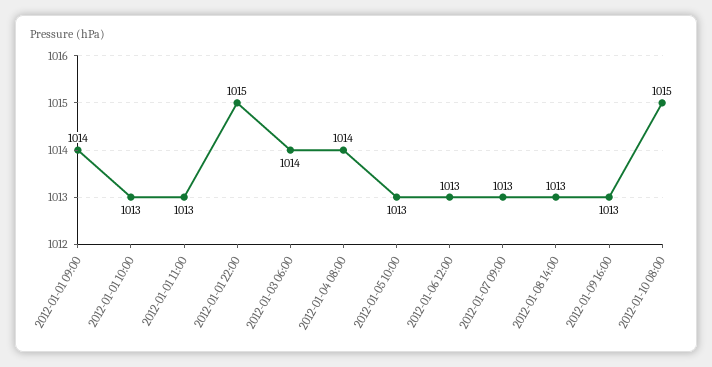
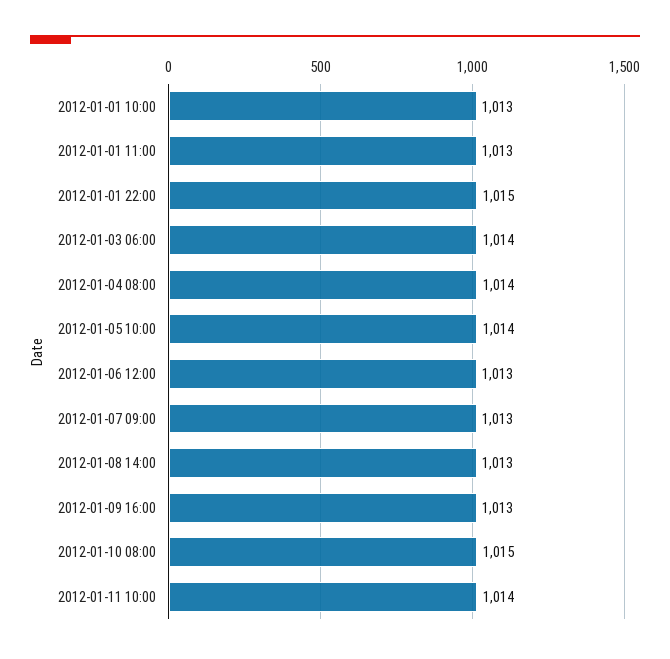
2012-01-01 09:00: 1014 -> none
2012-01-05 10:00: 1013 -> 1014
2012-01-11 10:00: none -> 1014

